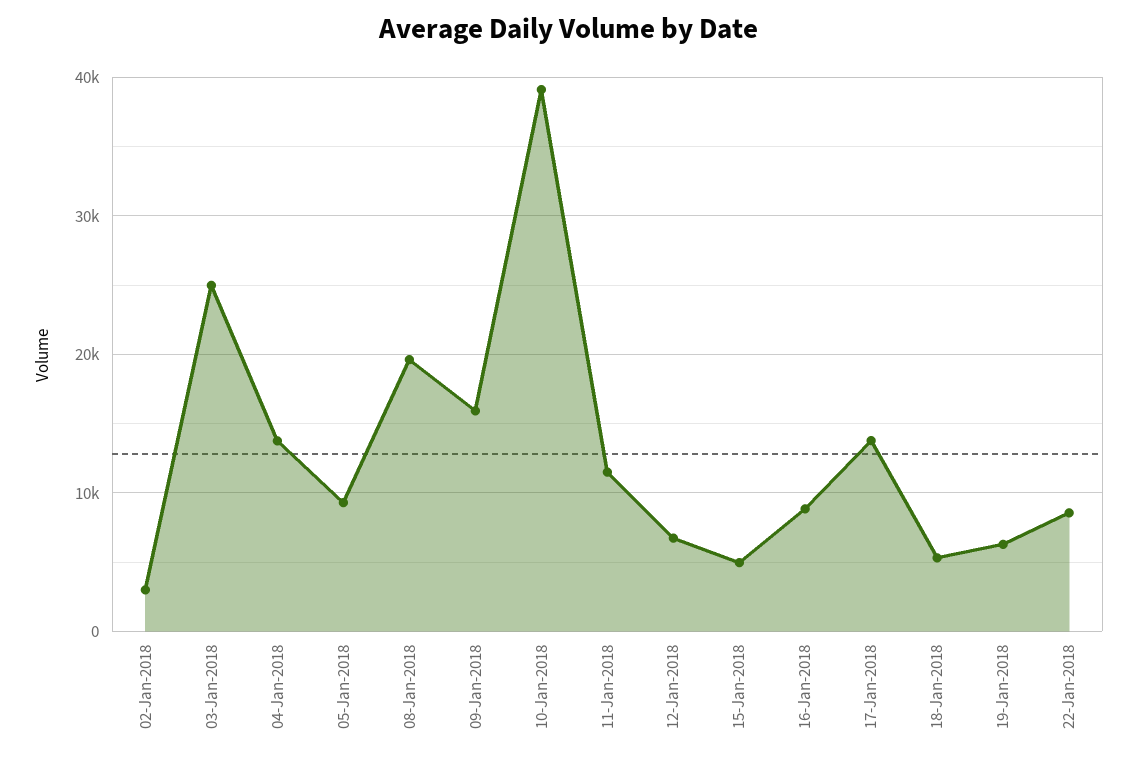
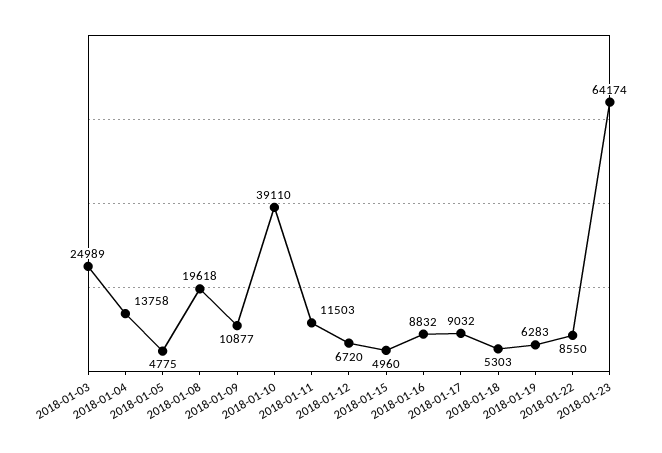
02-Jan-2018: 3000 -> none
05-Jan-2018: 9000 -> 4775
09-Jan-2018: 16000 -> 10877
17-Jan-2018: 14000 -> 9032
2018-01-23: none -> 64174

